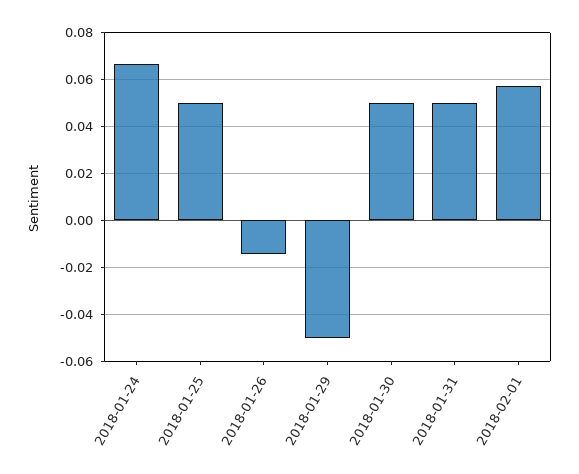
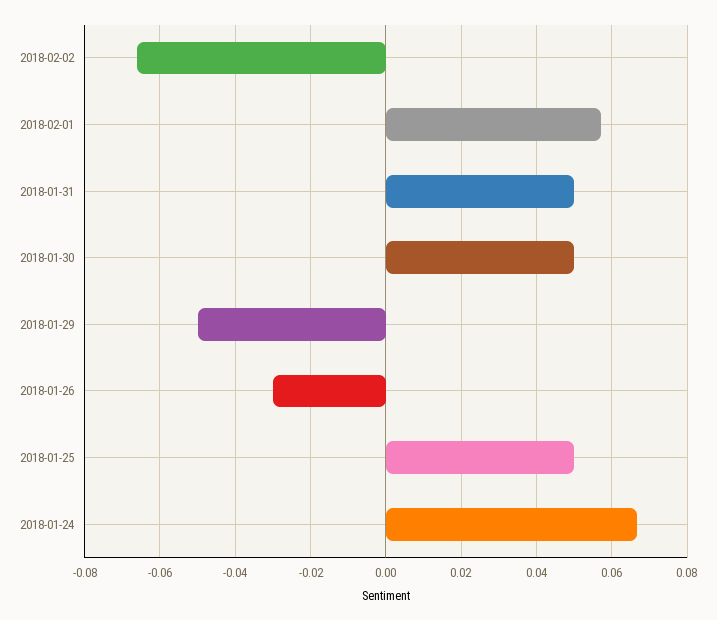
2018-01-26: -0.015 -> -0.03
2018-02-02: none -> -0.066

